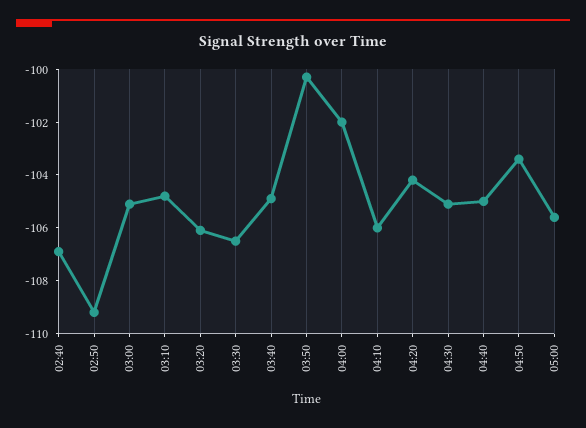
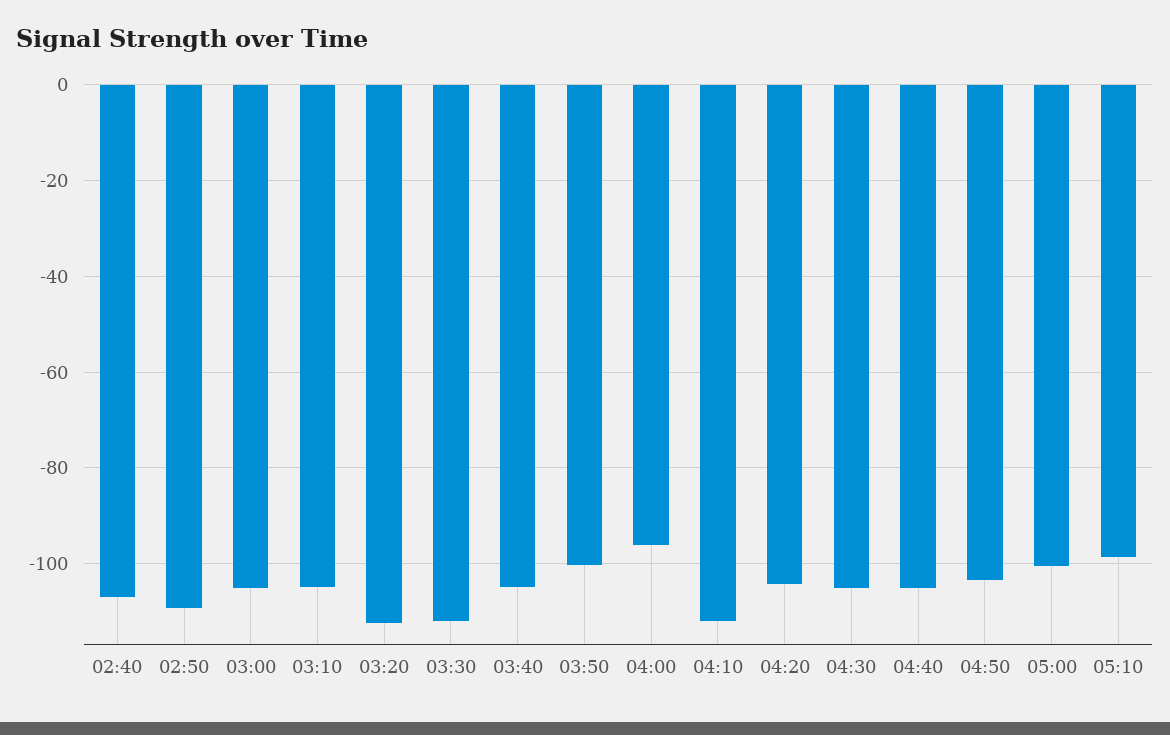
03:20: -106 -> -112
03:30: -106.5 -> -112
04:00: -102 -> -96
04:10: -106 -> -112
05:00: -105.5 -> -100
05:10: none -> -98

